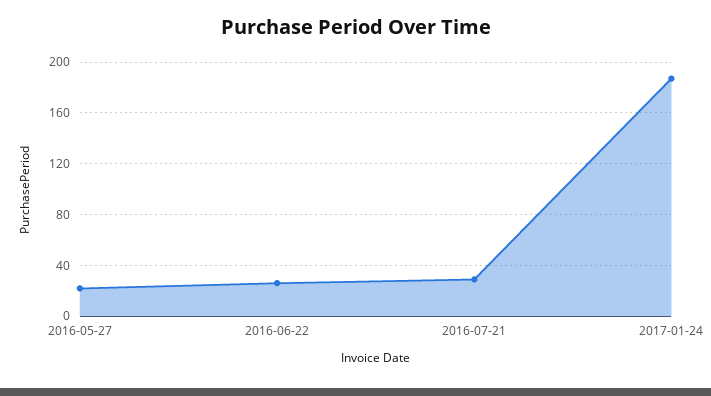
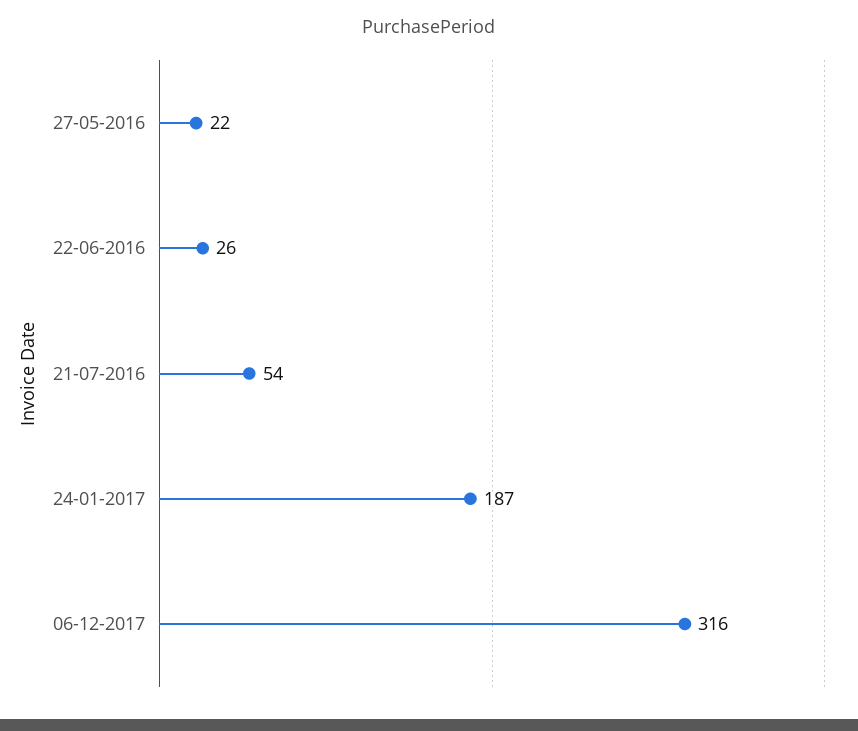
2016-07-21: 30 -> 54
06-12-2017: none -> 316

